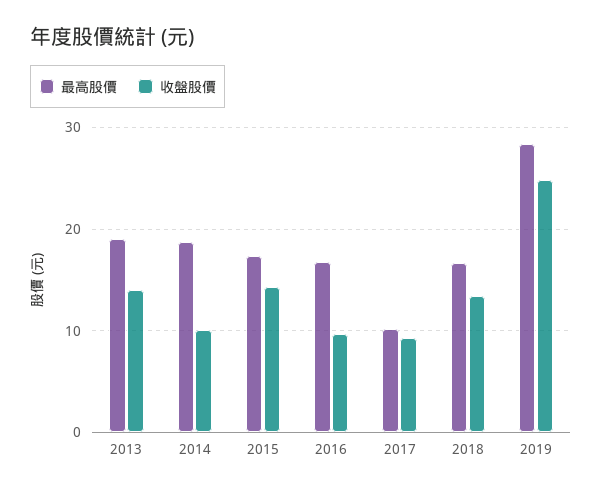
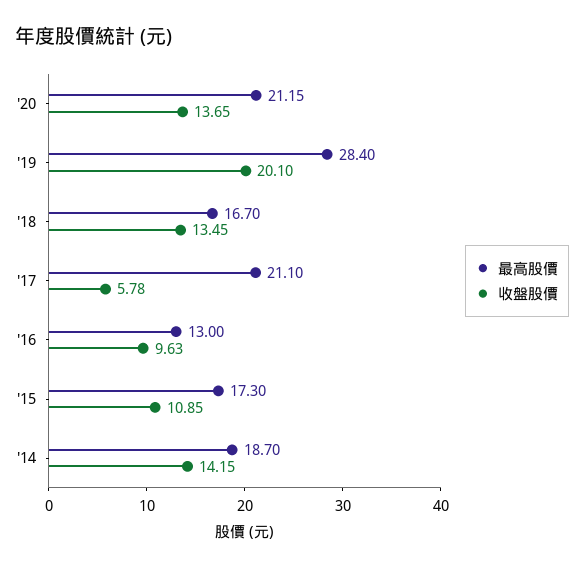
最高股價, 2013: 19 -> none
收盤股價, 2013: 14 -> none
收盤股價, 2014: 10 -> 14.15
收盤股價, 2015: 14 -> 10.85
最高股價, 2016: 17 -> 13
最高股價, 2017: 10 -> 21.1
收盤股價, 2017: 9 -> 5.78
收盤股價, 2019: 25 -> 20.1
最高股價, '20: none -> 21.15
收盤股價, '20: none -> 13.65

